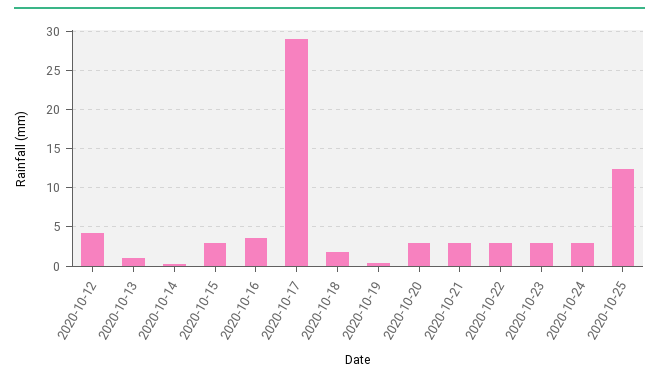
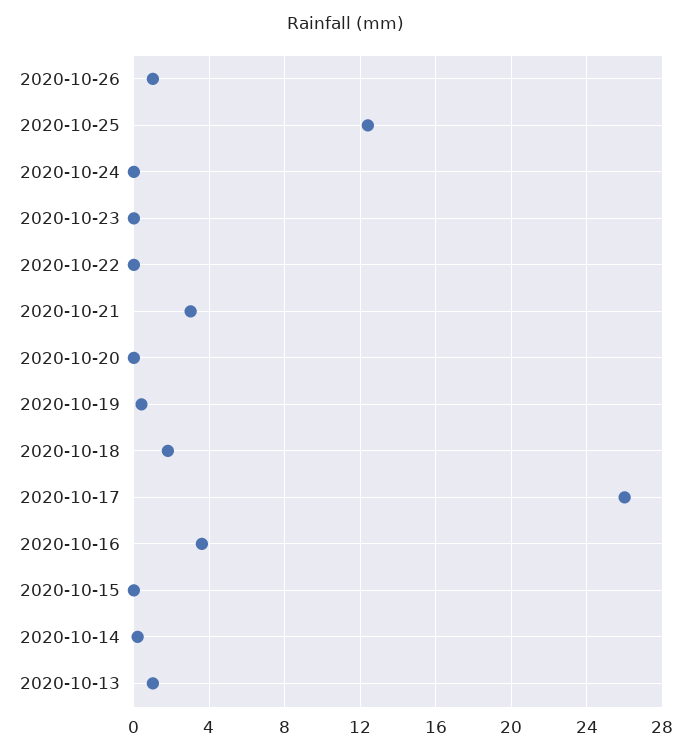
2020-10-12: 4 -> none
2020-10-15: 3 -> 0
2020-10-17: 29 -> 26
2020-10-20: 3 -> 0
2020-10-22: 3 -> 0
2020-10-23: 3 -> 0
2020-10-24: 3 -> 0
2020-10-26: none -> 1

